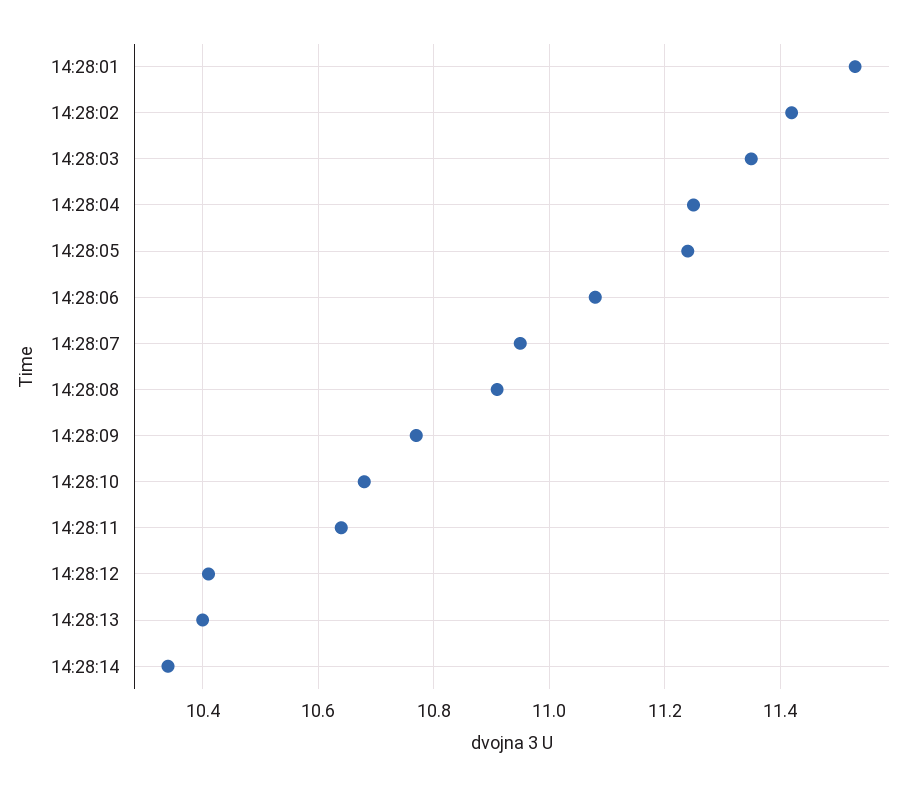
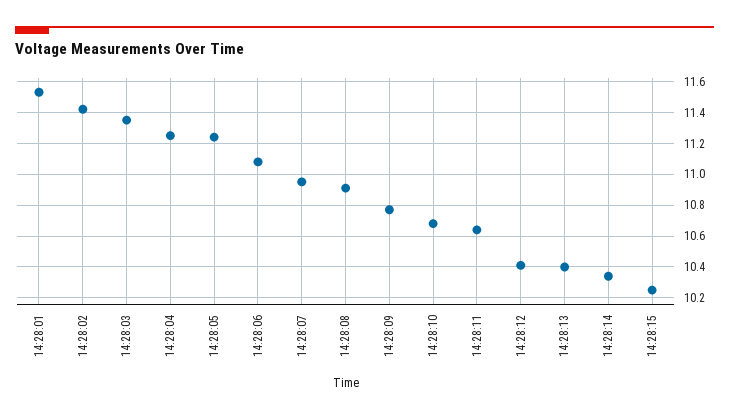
14:28:15: none -> 10.25

